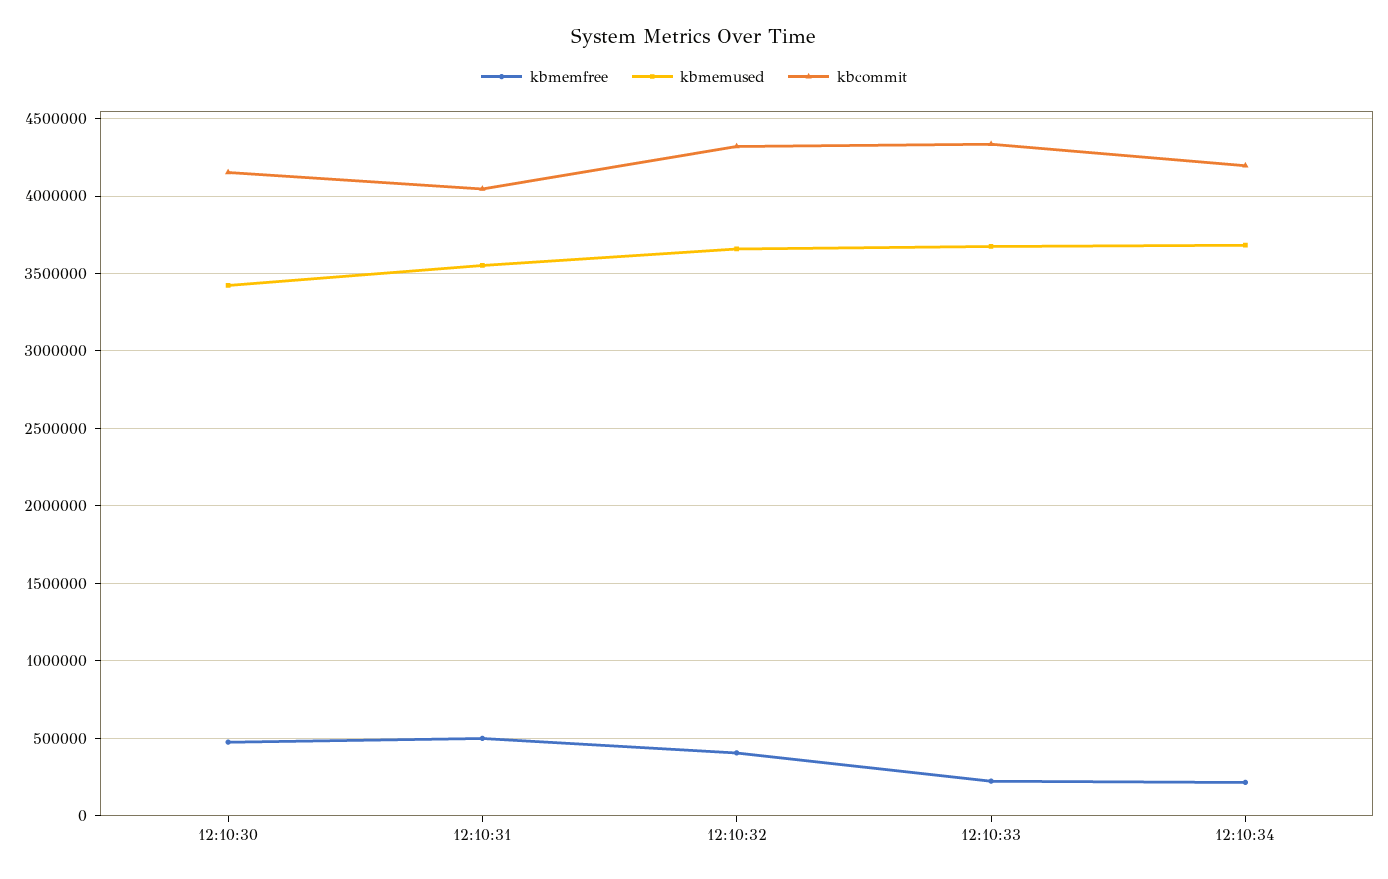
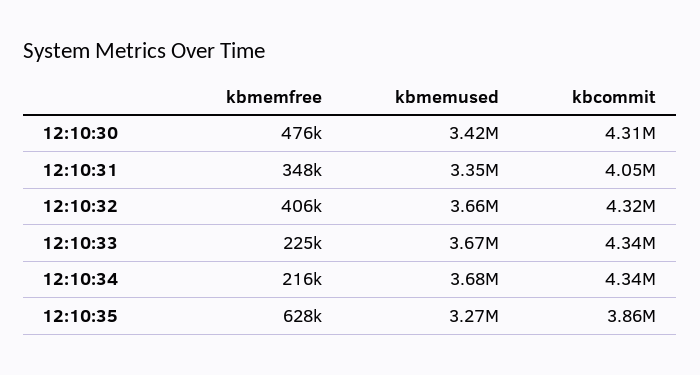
kbcommit, 12:10:30: 4150000 -> 4310000
kbmemfree, 12:10:31: 500000 -> 348000
kbmemused, 12:10:31: 3550000 -> 3350000
kbcommit, 12:10:34: 4200000 -> 4340000
kbmemfree, 12:10:35: none -> 628000
kbmemused, 12:10:35: none -> 3270000
kbcommit, 12:10:35: none -> 3860000

